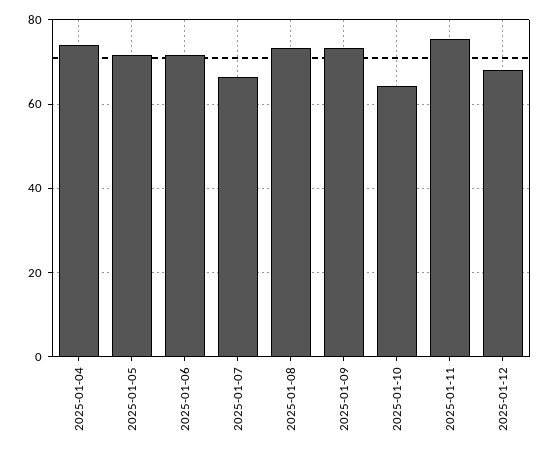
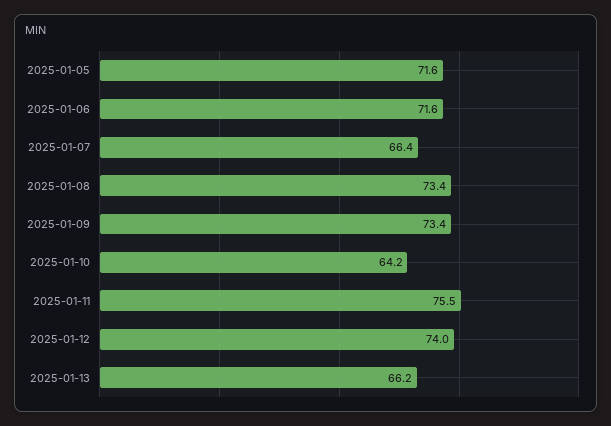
2025-01-04: 74 -> none
2025-01-12: 68 -> 74
2025-01-13: none -> 66.2

